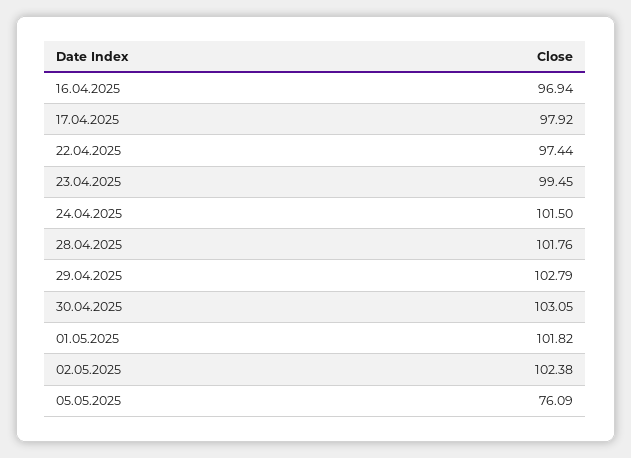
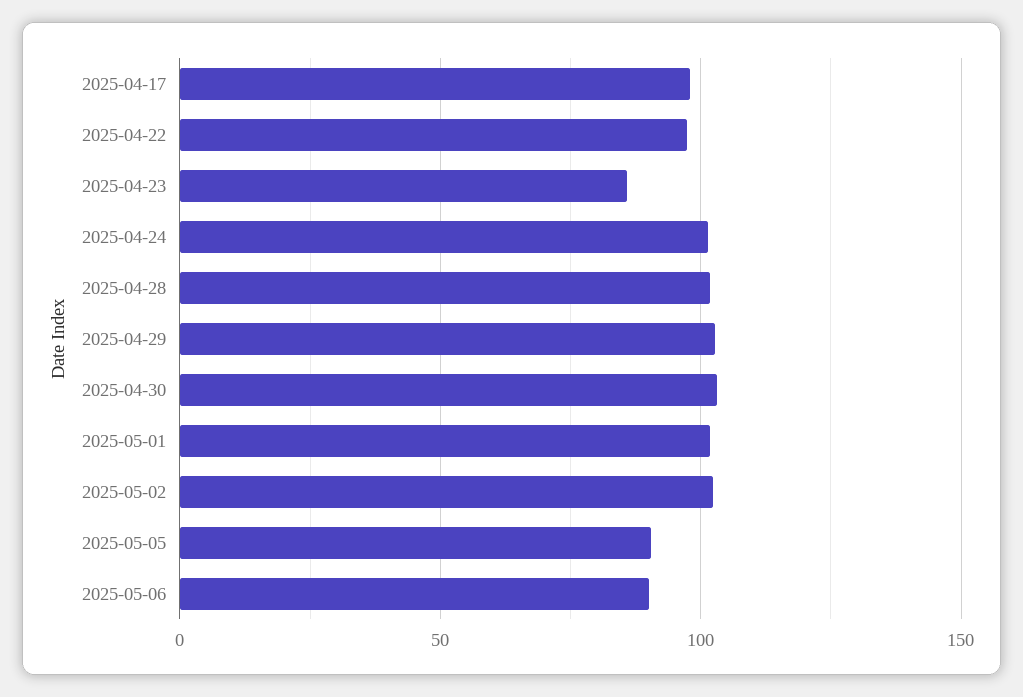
16.04.2025: 96.94 -> none
23.04.2025: 99.45 -> 85
05.05.2025: 76.09 -> 90
2025-05-06: none -> 90

